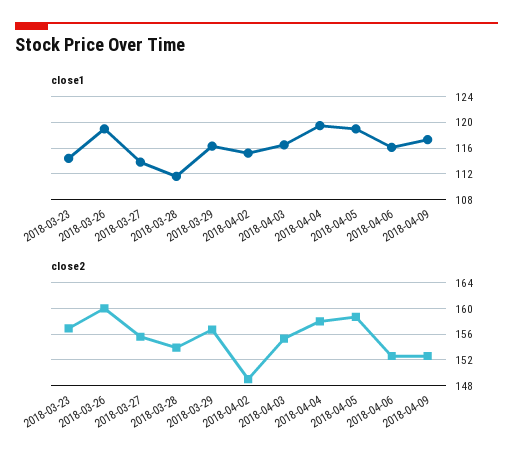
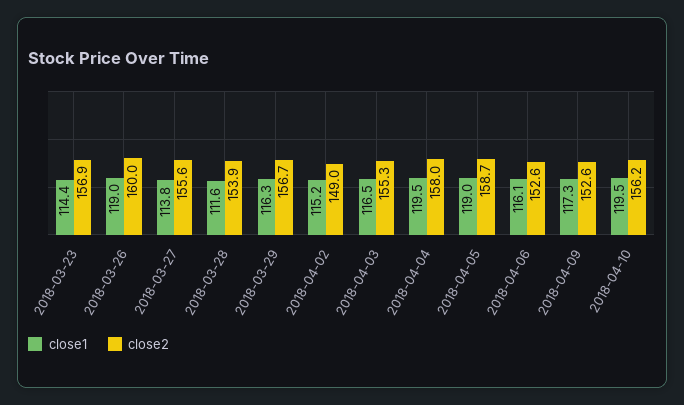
close1, 2018-04-10: none -> 119.5
close2, 2018-04-10: none -> 156.2

